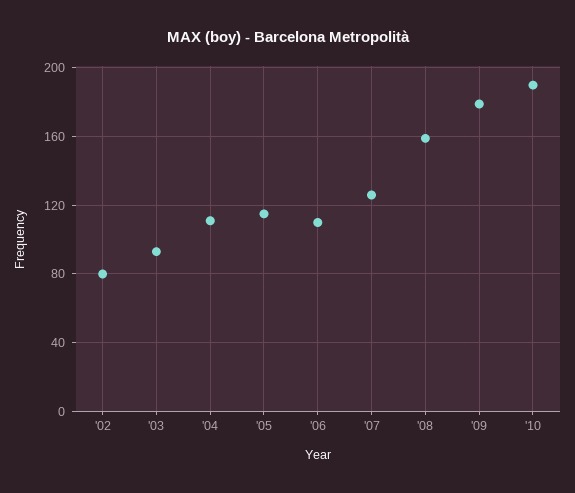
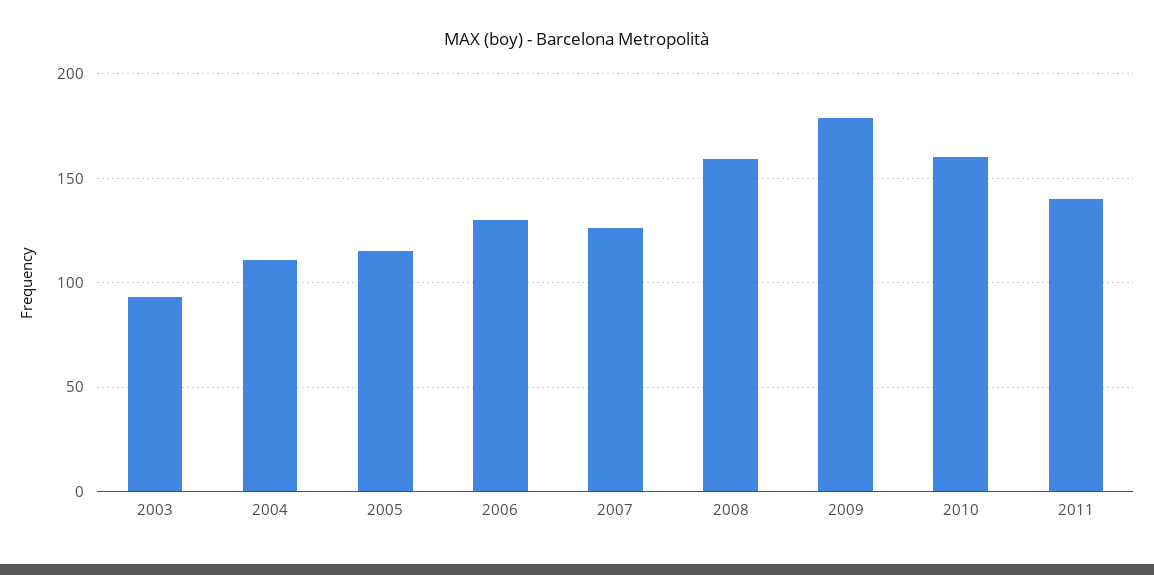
'02: 80 -> none
'06: 110 -> 130
'10: 190 -> 160
2011: none -> 140

